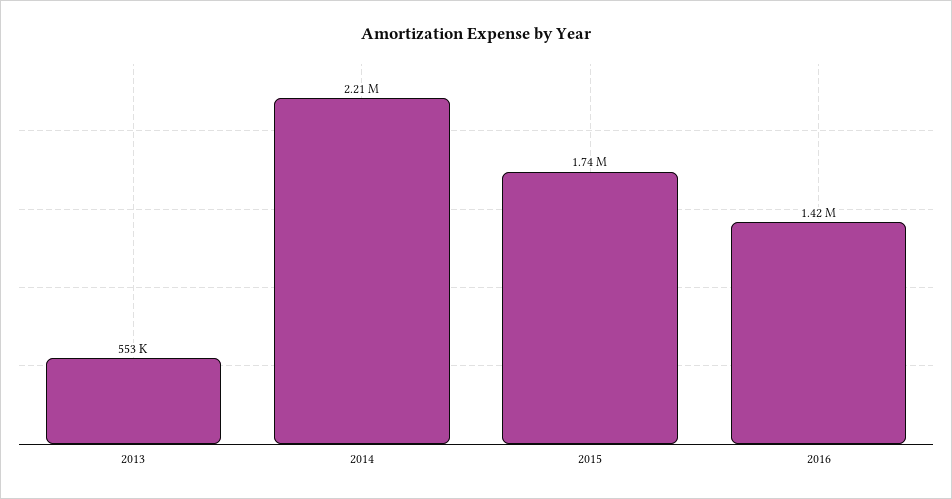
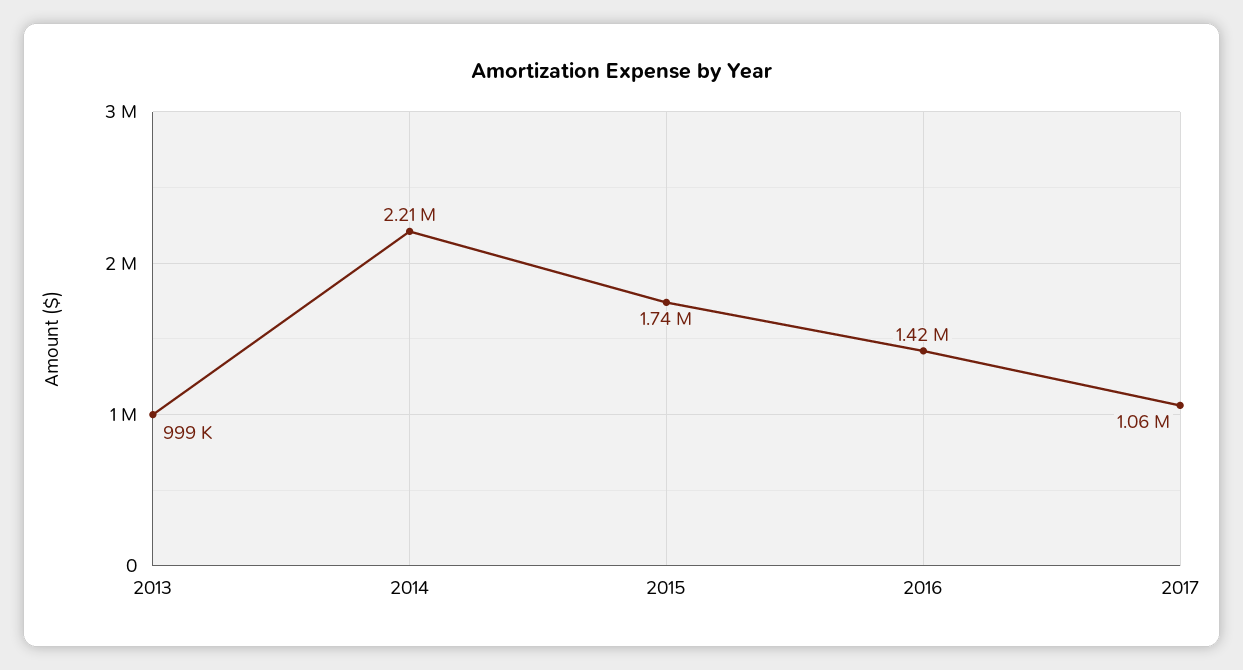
2013: 553000 -> 999000
2017: none -> 1060000

